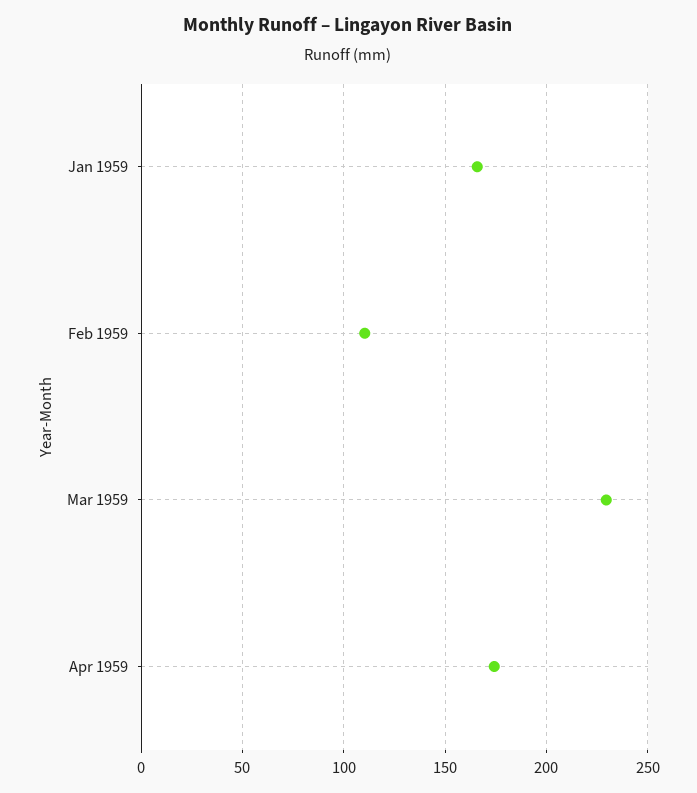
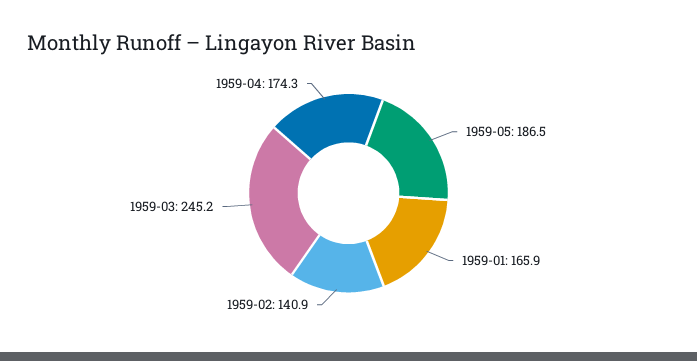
Feb 1959: 110 -> 140.9
Mar 1959: 230 -> 245.2
1959-05: none -> 186.5

